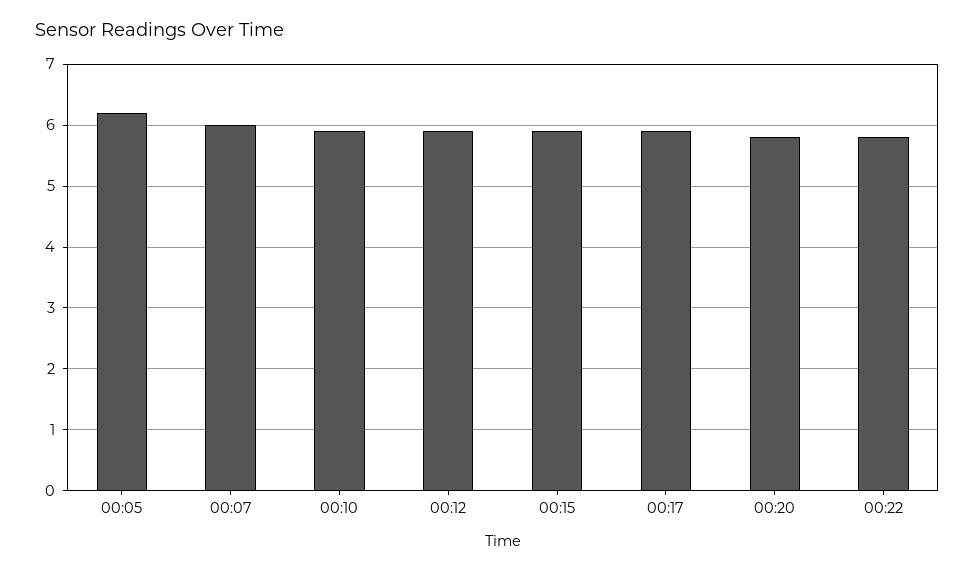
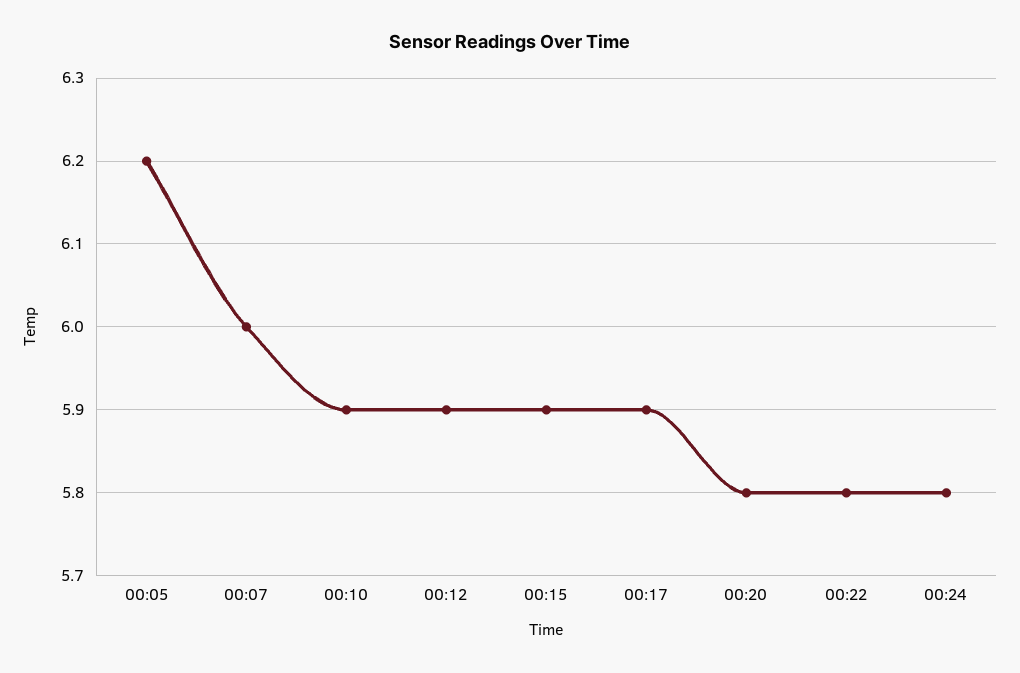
00:24: none -> 5.8

